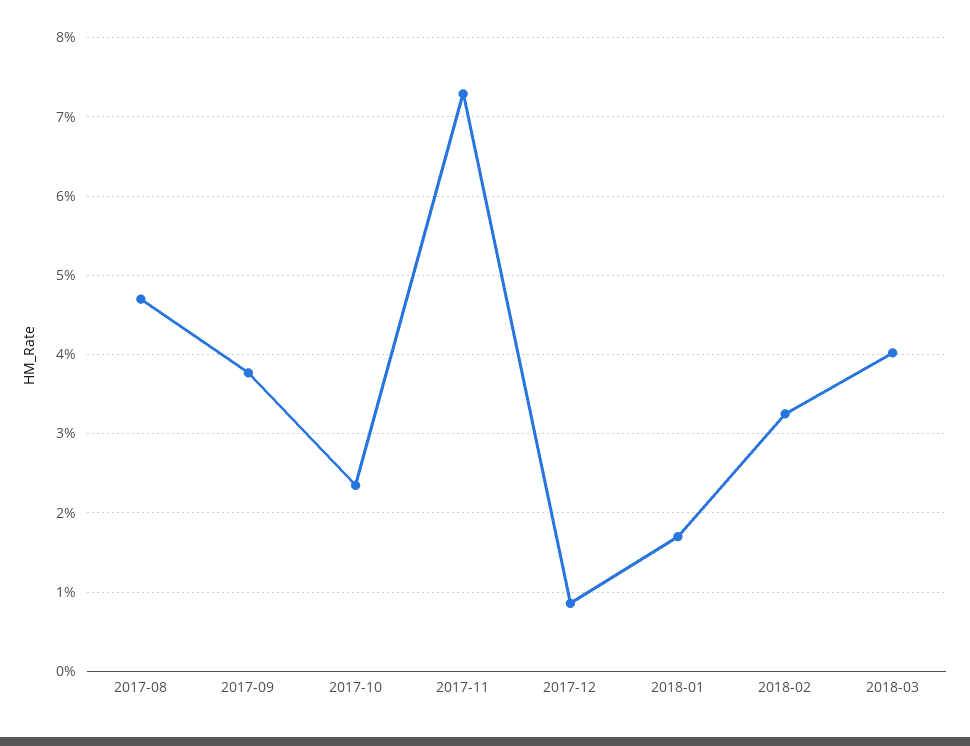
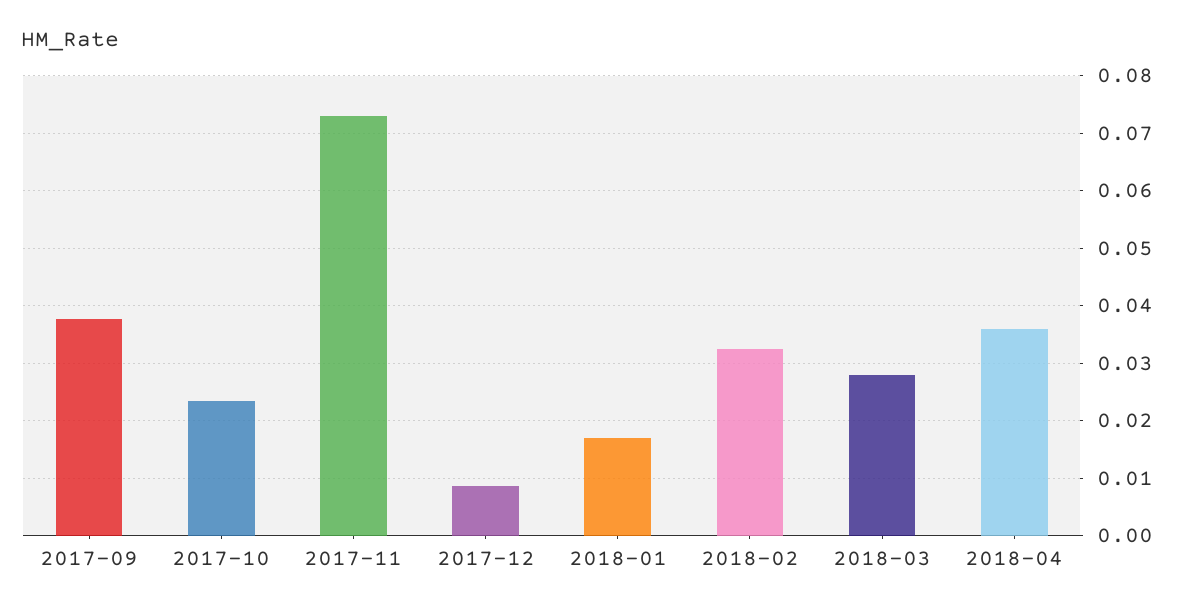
2017-08: 0.047 -> none
2018-03: 0.04 -> 0.028
2018-04: none -> 0.036

